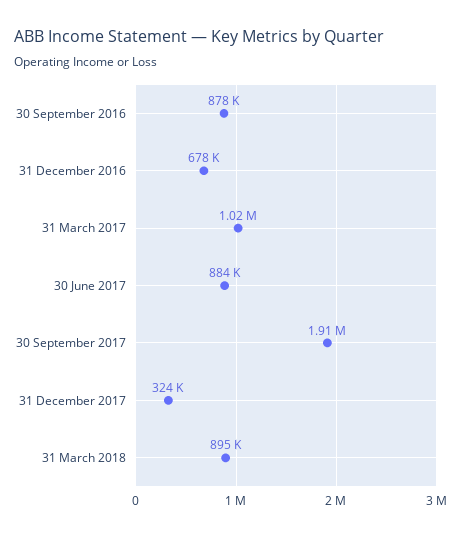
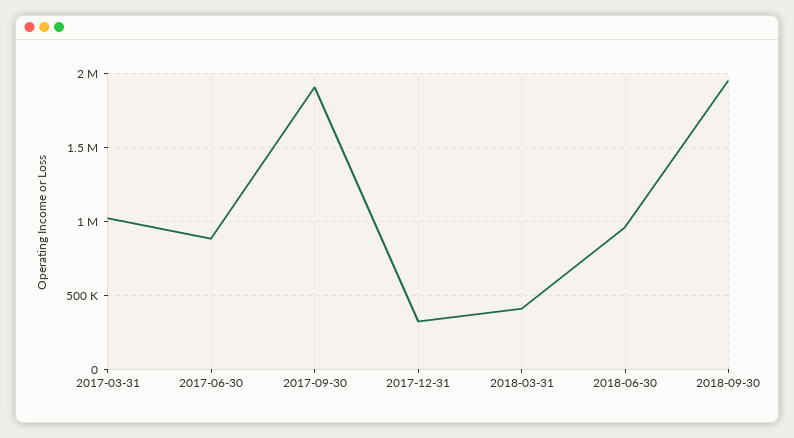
30 September 2016: 878000 -> none
31 December 2016: 678000 -> none
31 March 2018: 895000 -> 400000
2018-06-30: none -> 950000
2018-09-30: none -> 1950000

